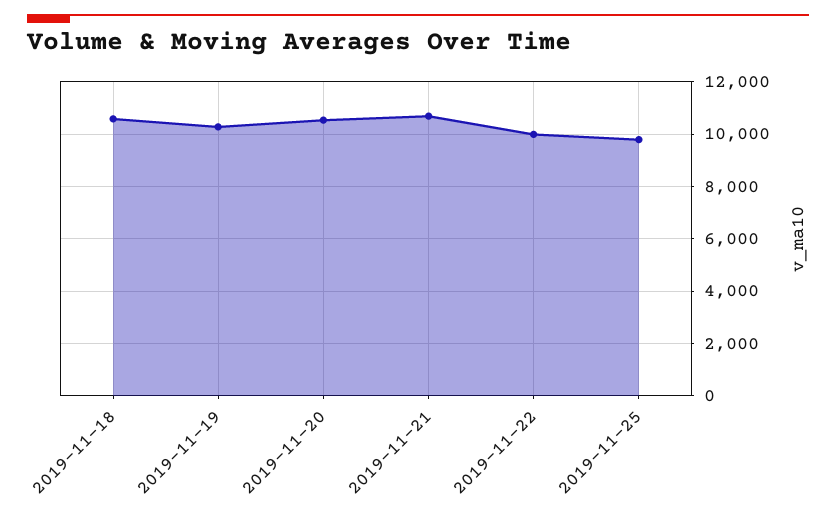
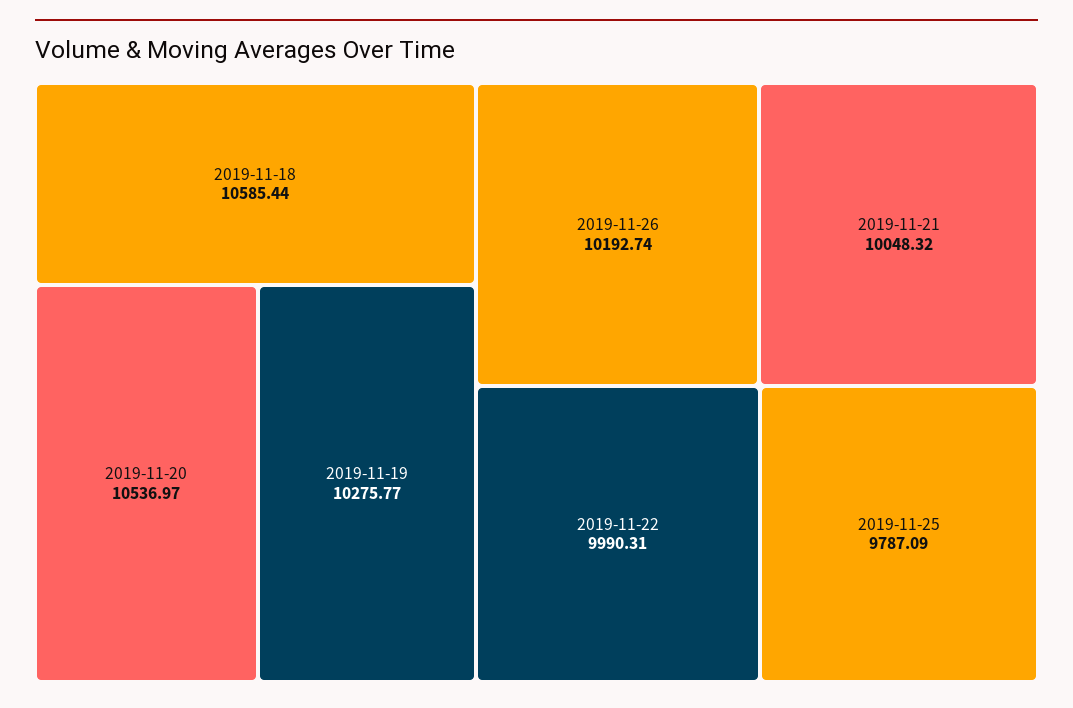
2019-11-21: 10750 -> 10048.32
2019-11-26: none -> 10192.74

